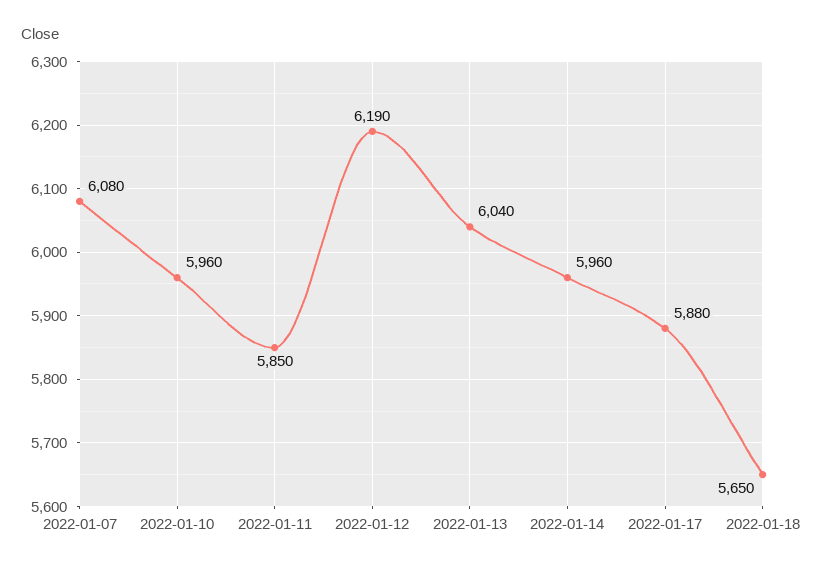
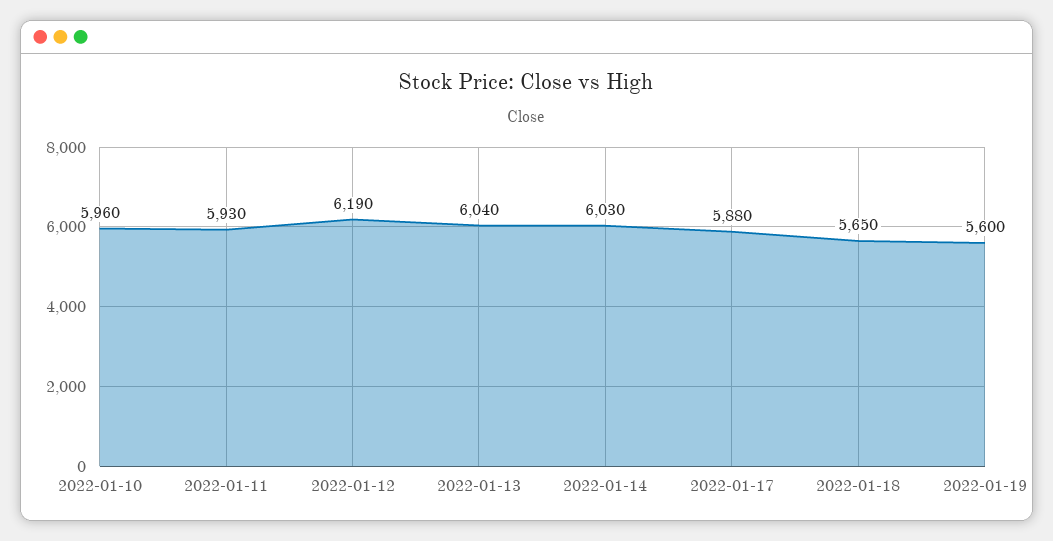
2022-01-07: 6080 -> none
2022-01-11: 5850 -> 5930
2022-01-14: 5960 -> 6030
2022-01-19: none -> 5600

